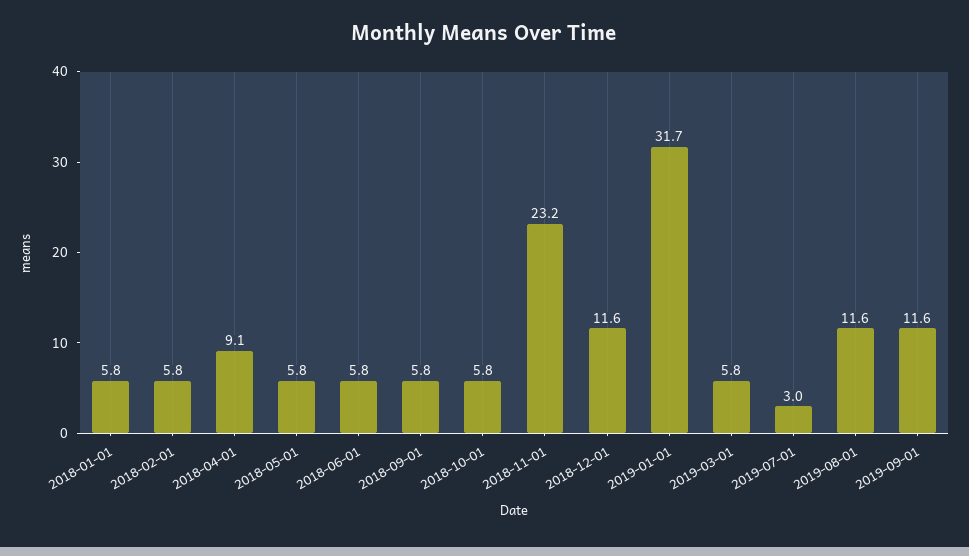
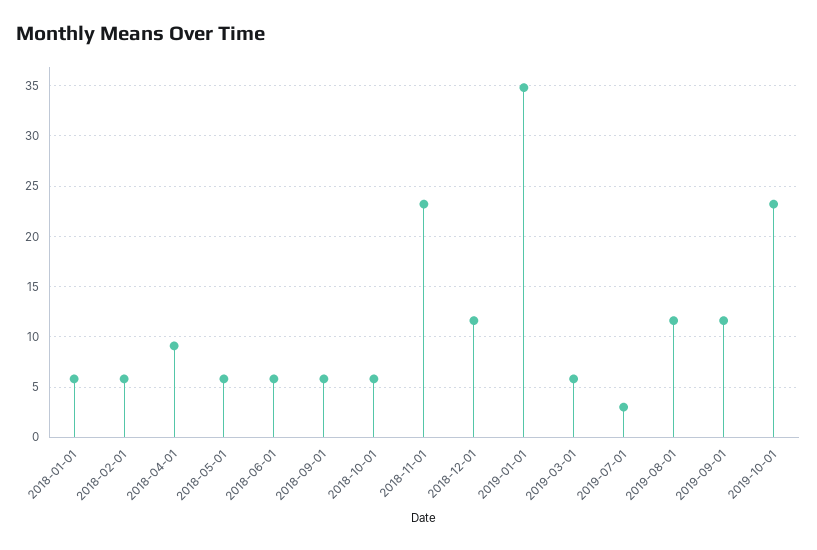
2019-01-01: 31.7 -> 35
2019-10-01: none -> 23

